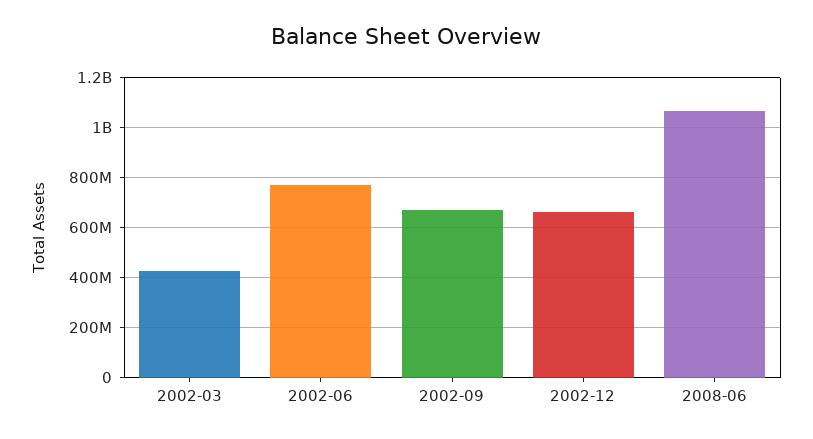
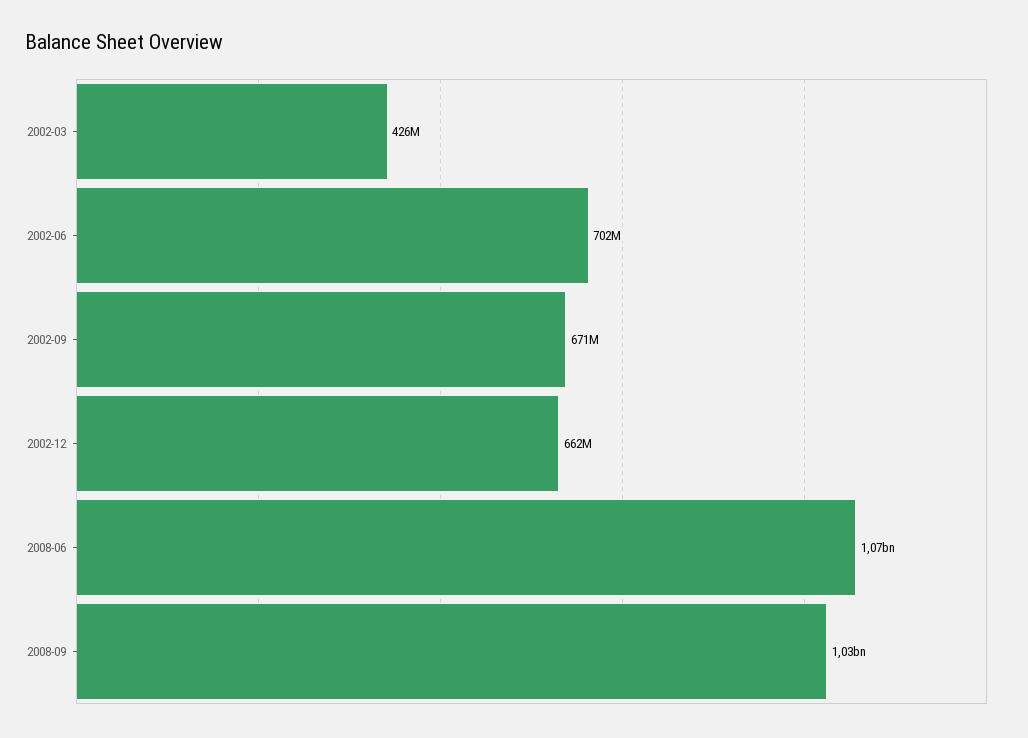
2002-06: 775000000 -> 702000000
2008-09: none -> 1030000000

